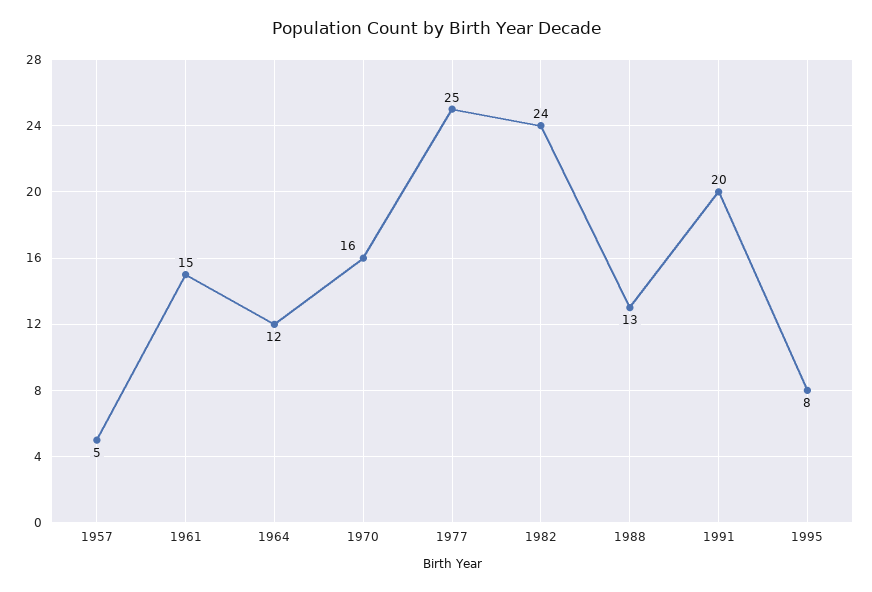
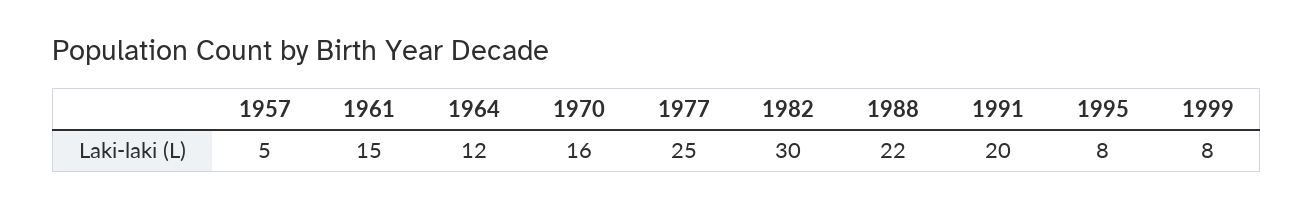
1982: 24 -> 30
1988: 13 -> 22
1999: none -> 8

